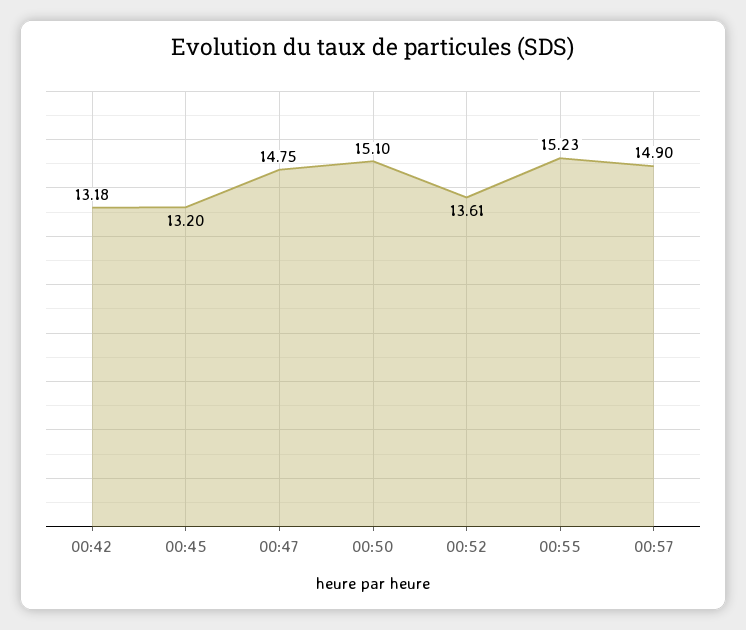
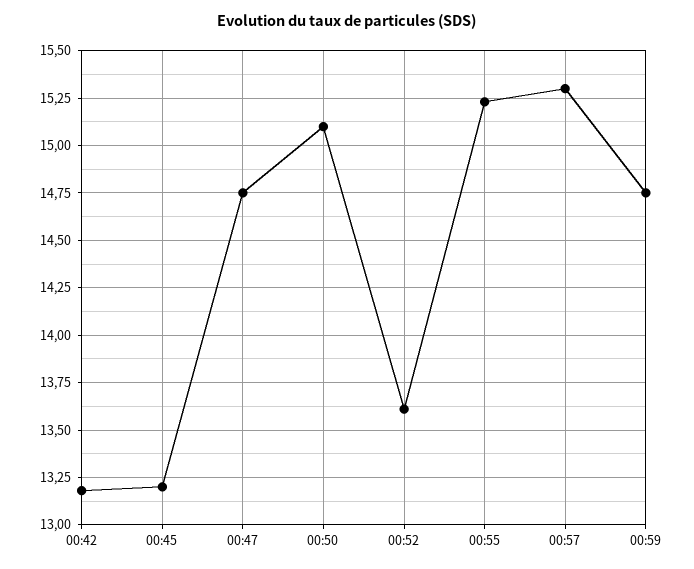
00:57: 14.9 -> 15.3
00:59: none -> 14.75

